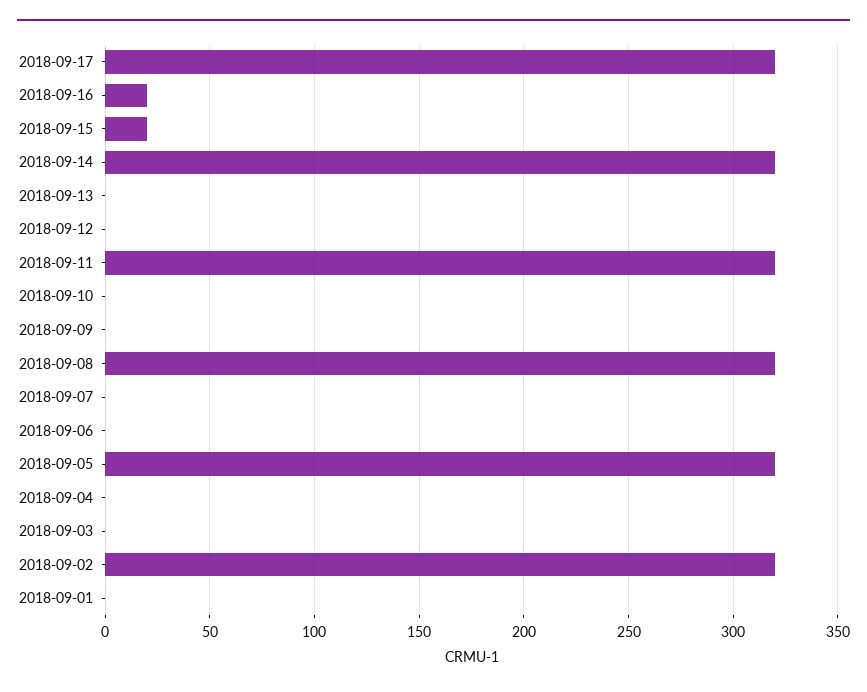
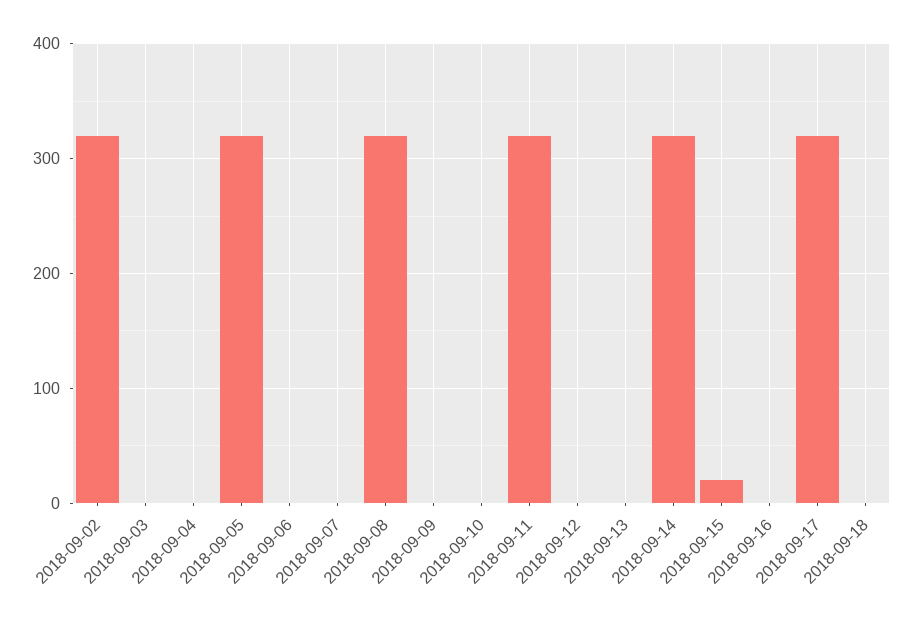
2018-09-16: 20 -> 0
2018-09-01: 0 -> none
2018-09-18: none -> 0

